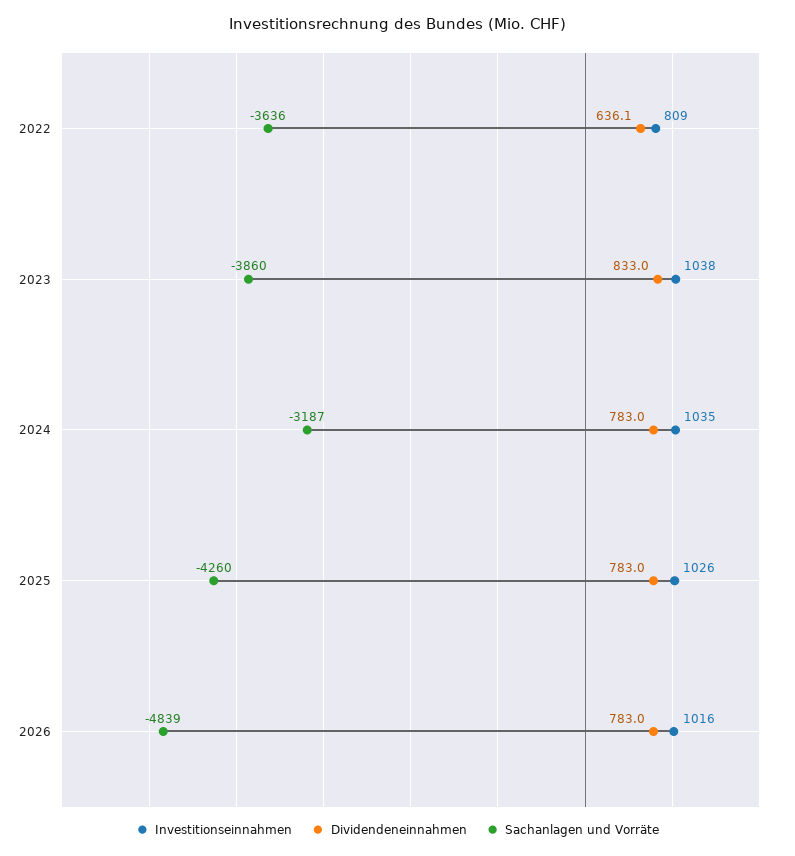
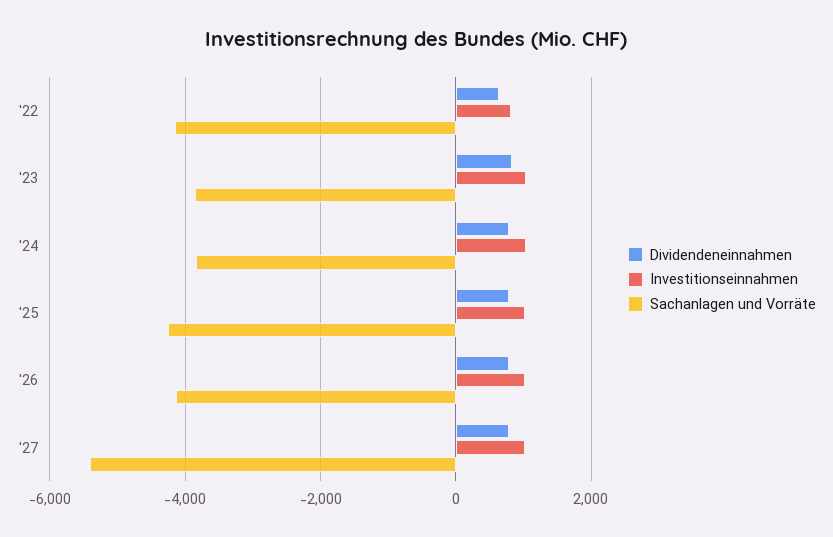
Sachanlagen und Vorräte, 2022: -3636 -> -4200
Sachanlagen und Vorräte, 2024: -3187 -> -3800
Sachanlagen und Vorräte, 2026: -4839 -> -4200
Dividendeneinnahmen, '27: none -> 800
Investitionseinnahmen, '27: none -> 1000
Sachanlagen und Vorräte, '27: none -> -5400

